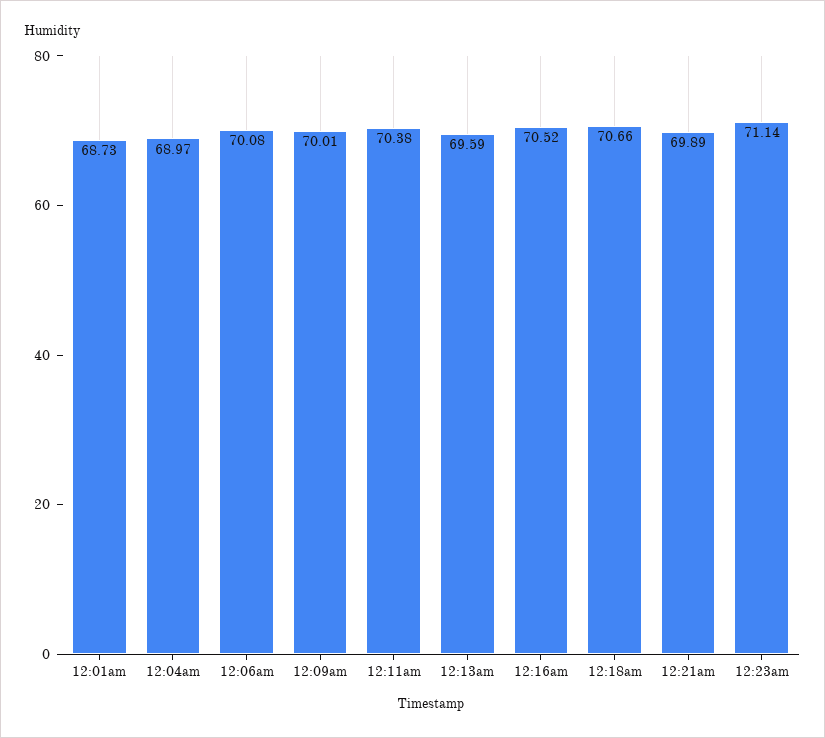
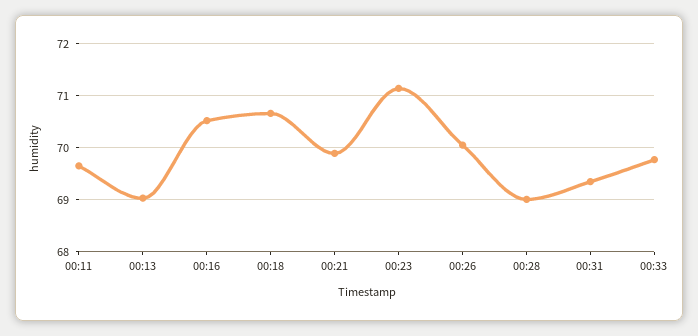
12:01am: 68.73 -> none
12:04am: 68.97 -> none
12:06am: 70.08 -> none
12:09am: 70.01 -> none
12:11am: 70.38 -> 69.6
12:13am: 69.59 -> 69
00:26: none -> 70
00:28: none -> 69
00:31: none -> 69.4
00:33: none -> 69.8

